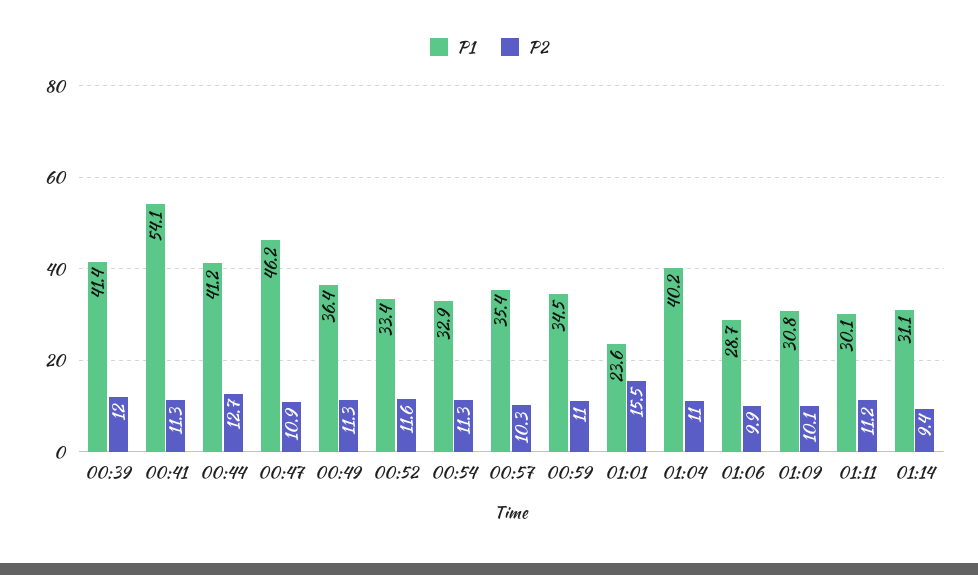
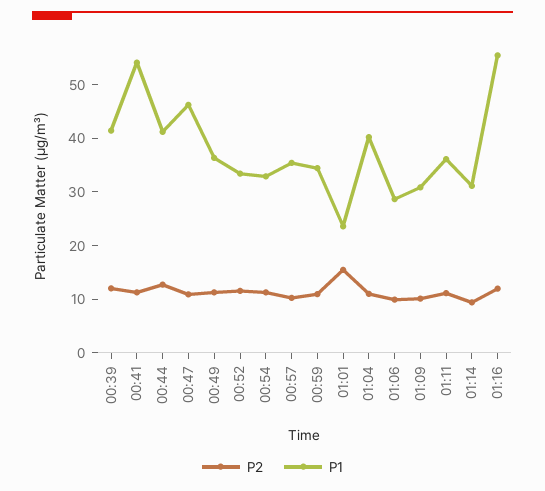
P1, 01:11: 30.1 -> 36
P2, 01:16: none -> 12
P1, 01:16: none -> 56

